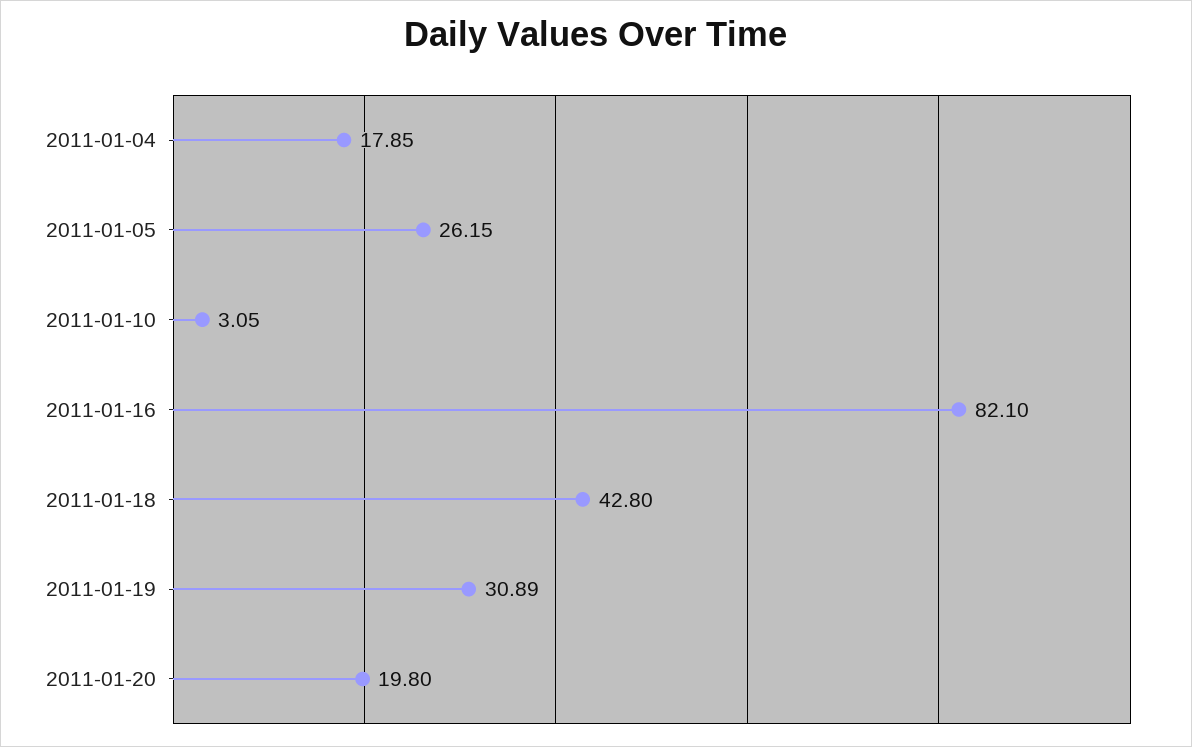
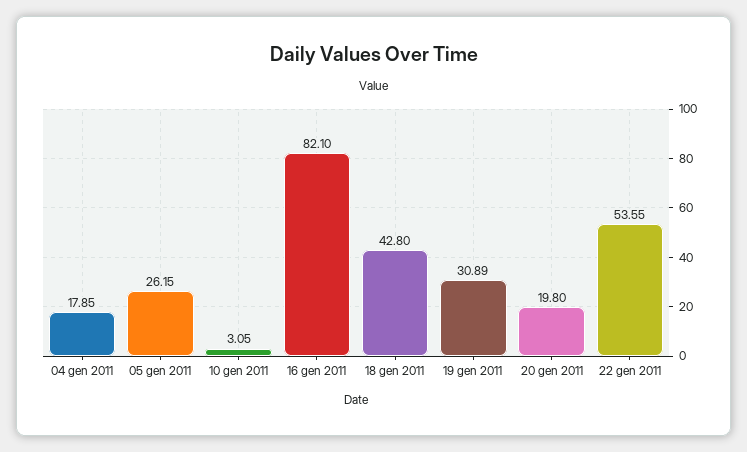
22 gen 2011: none -> 53.55

